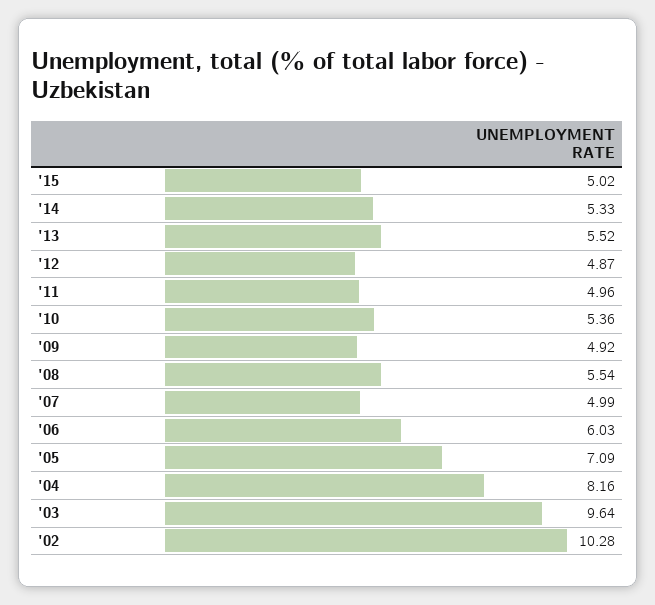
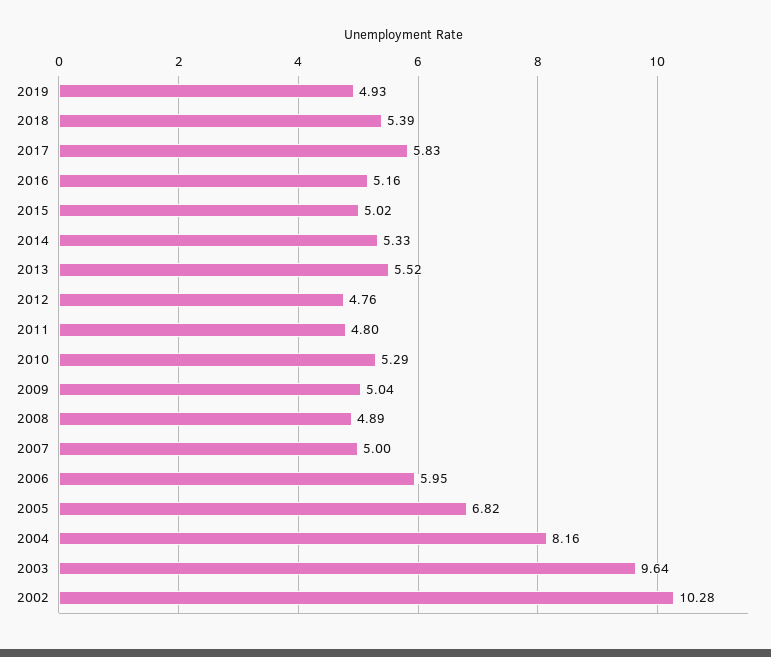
'12: 4.87 -> 4.76
'11: 4.96 -> 4.8
'10: 5.36 -> 5.29
'09: 4.92 -> 5.04
'08: 5.54 -> 4.89
'07: 4.99 -> 5
'06: 6.03 -> 5.95
'05: 7.09 -> 6.82
2019: none -> 4.93
2018: none -> 5.39
2017: none -> 5.83
2016: none -> 5.16

